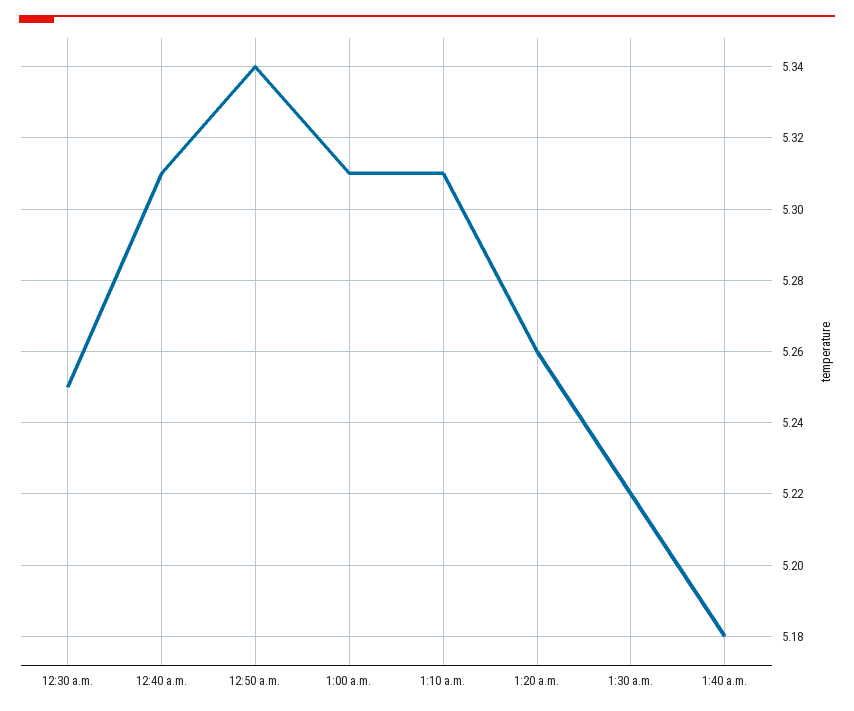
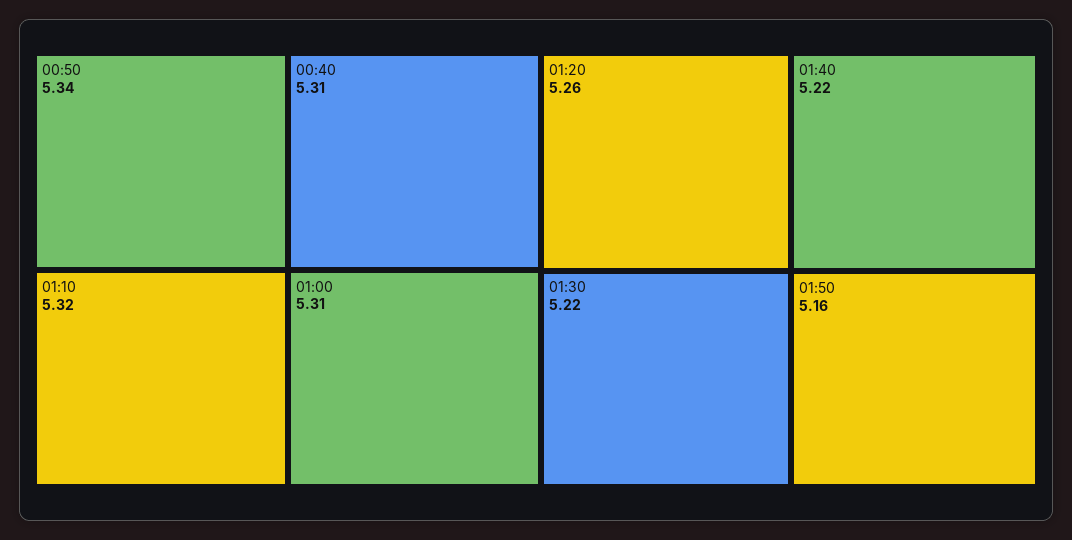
12:30 a.m.: 5.25 -> none
1:10 a.m.: 5.31 -> 5.32
1:40 a.m.: 5.18 -> 5.22
01:50: none -> 5.16

